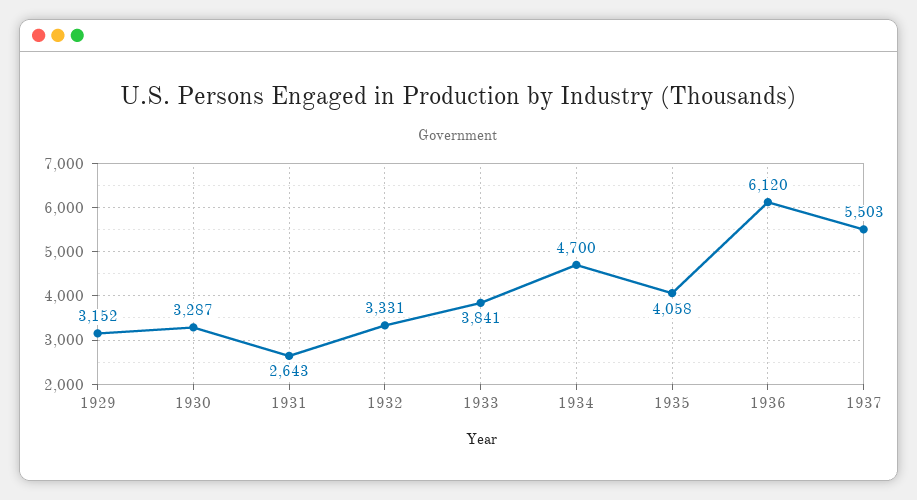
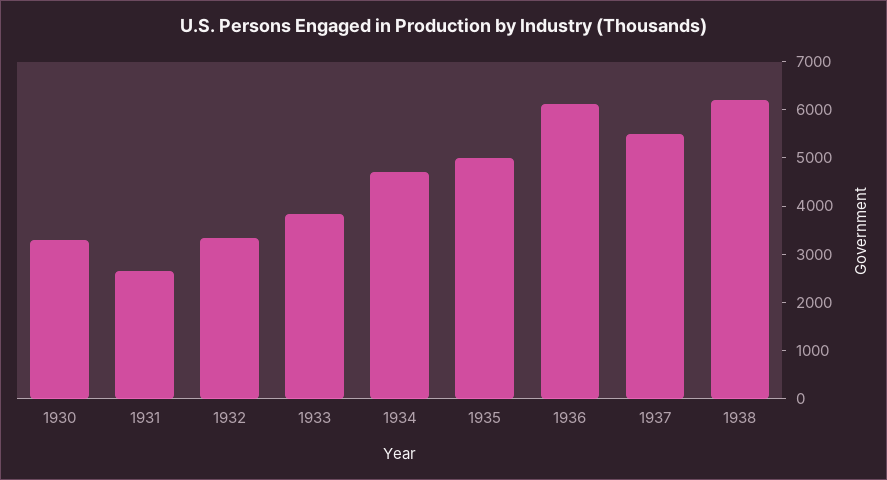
1929: 3152 -> none
1935: 4058 -> 5000
1938: none -> 6200

